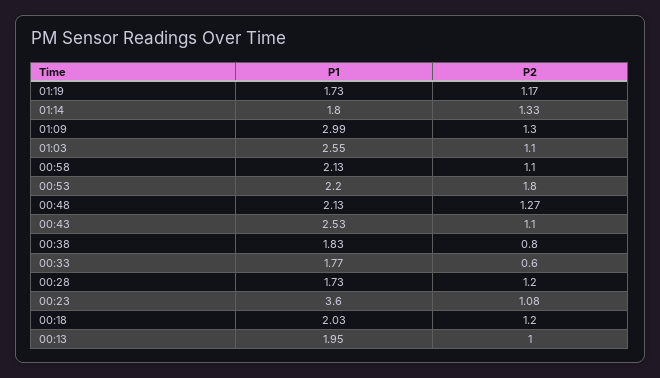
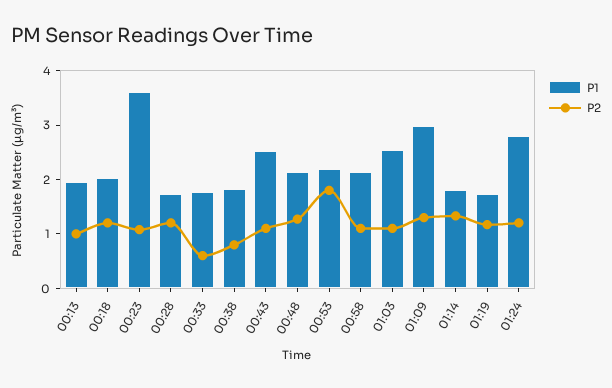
P1, 01:24: none -> 2.8
P2, 01:24: none -> 1.2

